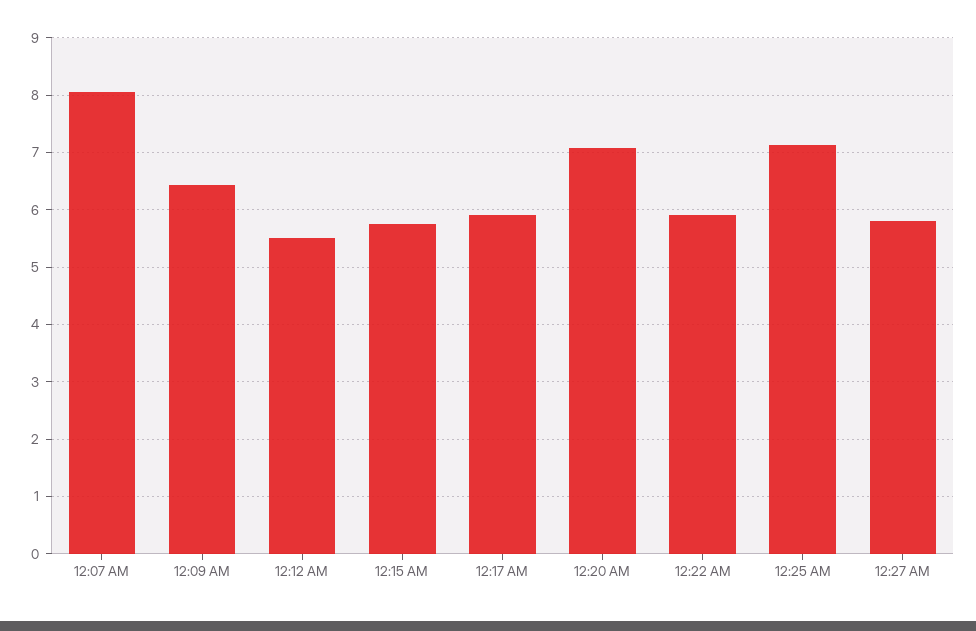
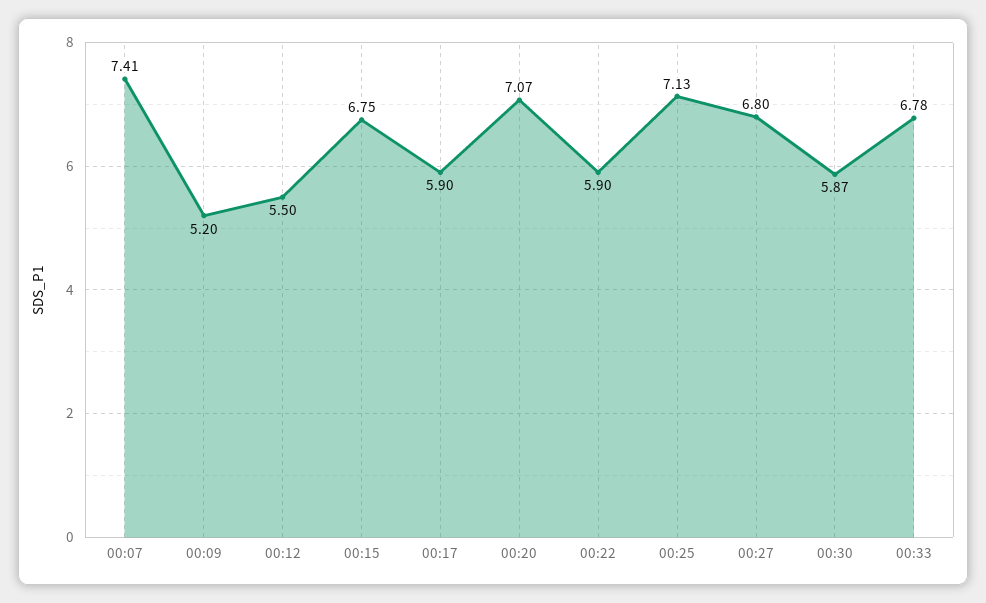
12:07 AM: 8 -> 7.41
12:09 AM: 6.4 -> 5.2
12:15 AM: 5.8 -> 6.75
12:27 AM: 5.8 -> 6.8
00:30: none -> 5.87
00:33: none -> 6.78

